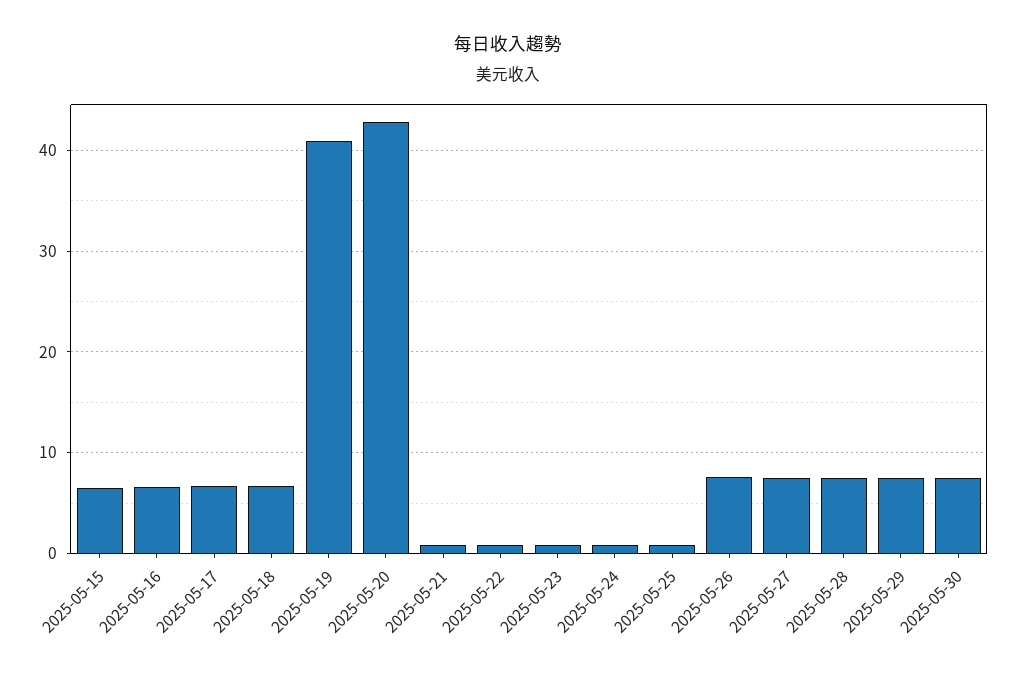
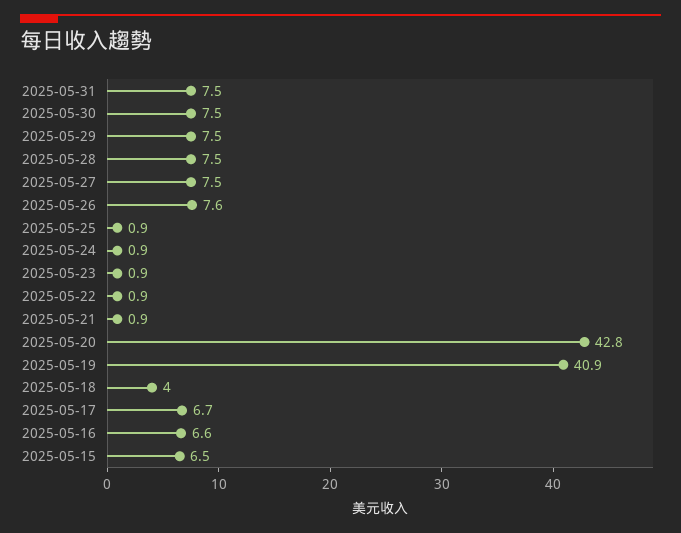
2025-05-18: 7 -> 4
2025-05-31: none -> 7.5

